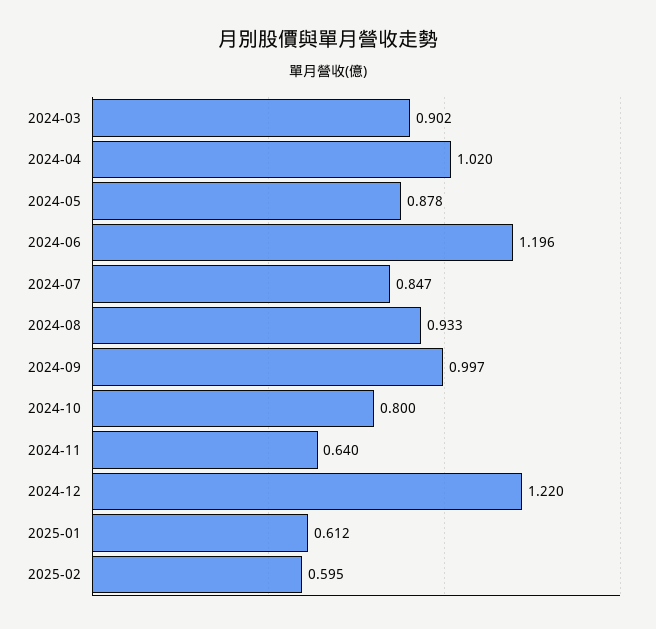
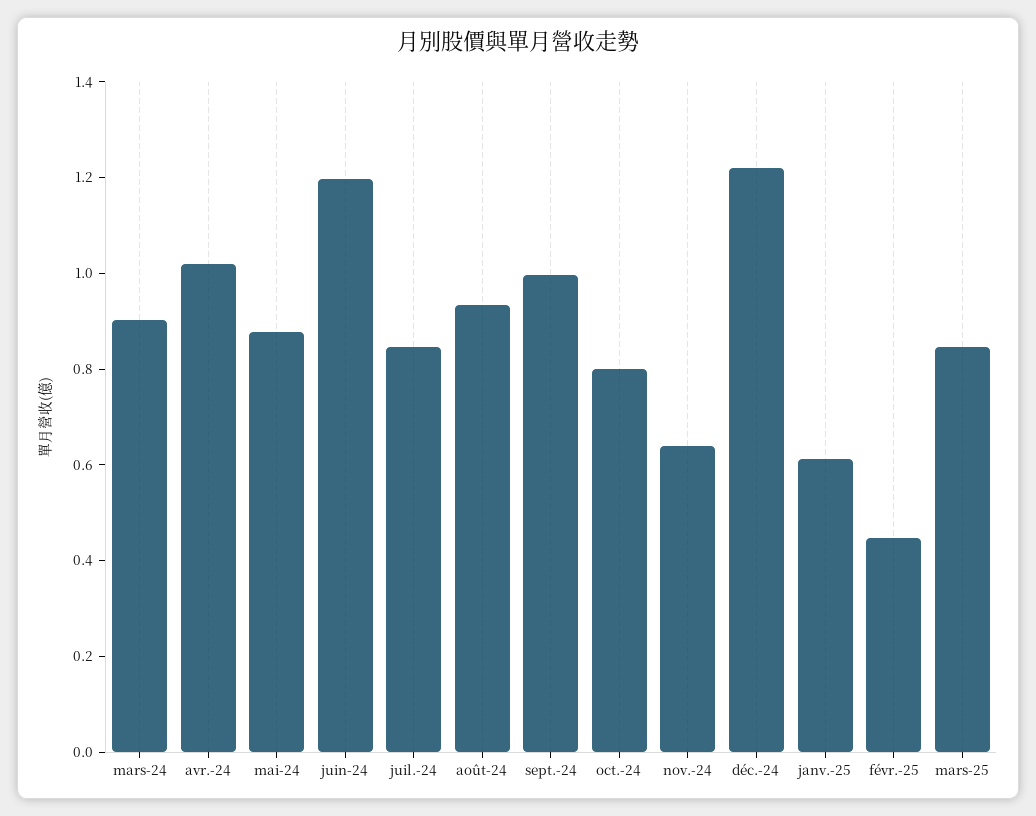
2025-02: 0.595 -> 0.45
mars-25: none -> 0.85

